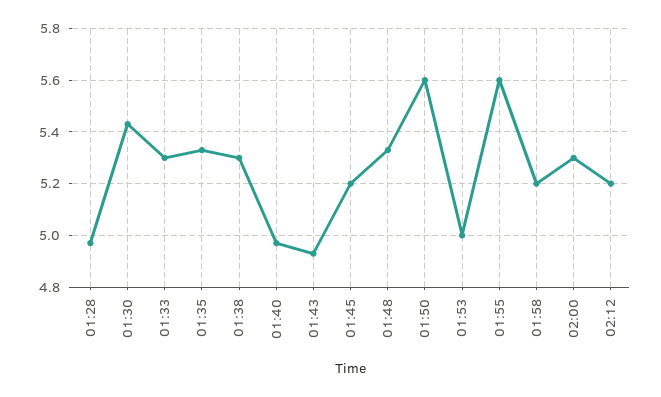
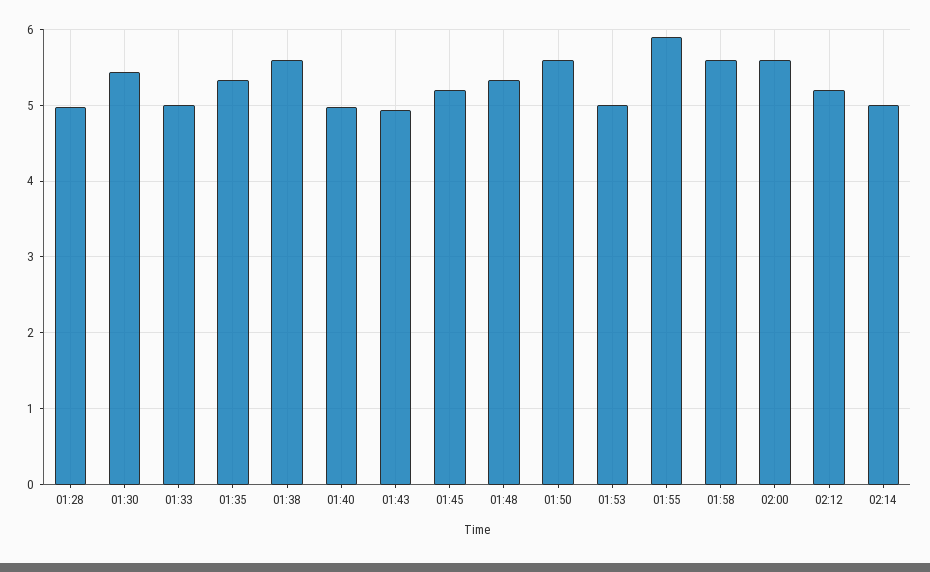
01:33: 5.3 -> 5
01:38: 5.3 -> 5.6
01:55: 5.6 -> 5.9
01:58: 5.2 -> 5.6
02:00: 5.3 -> 5.6
02:14: none -> 5

